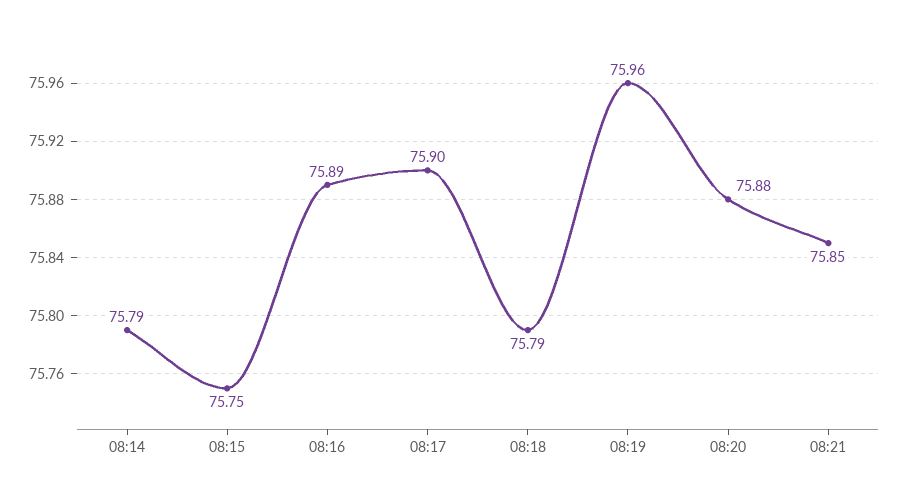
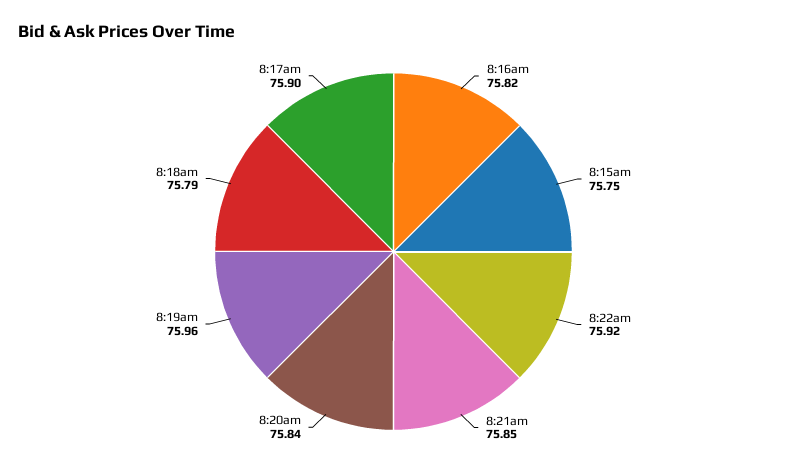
08:14: 75.79 -> none
08:16: 75.89 -> 75.82
08:20: 75.88 -> 75.84
8:22am: none -> 75.92

